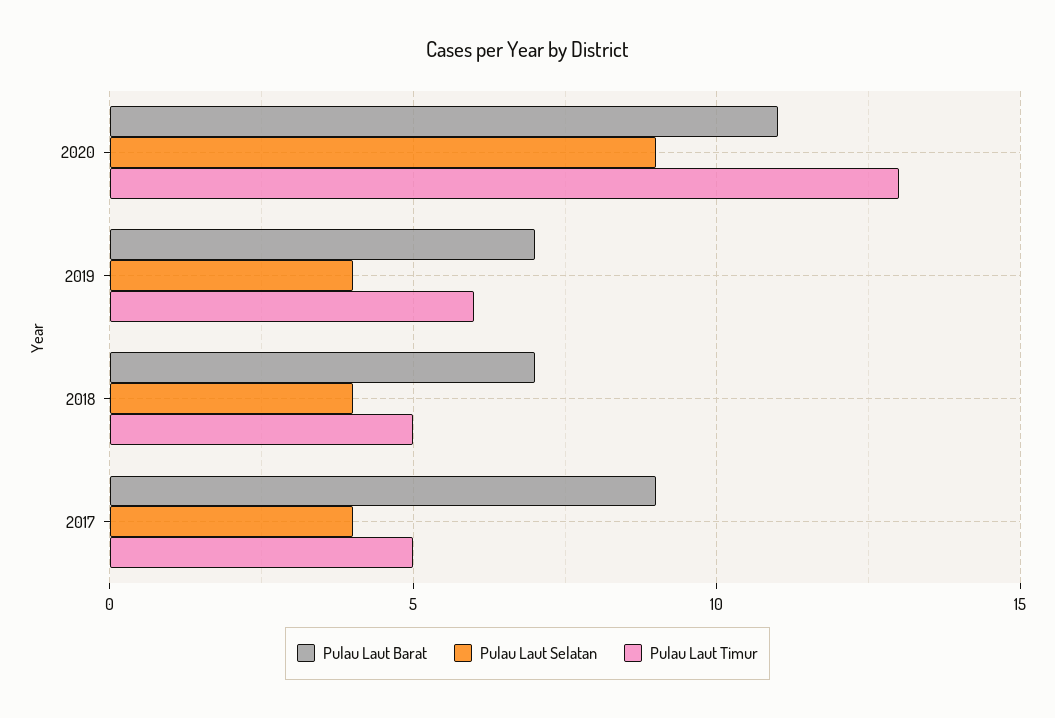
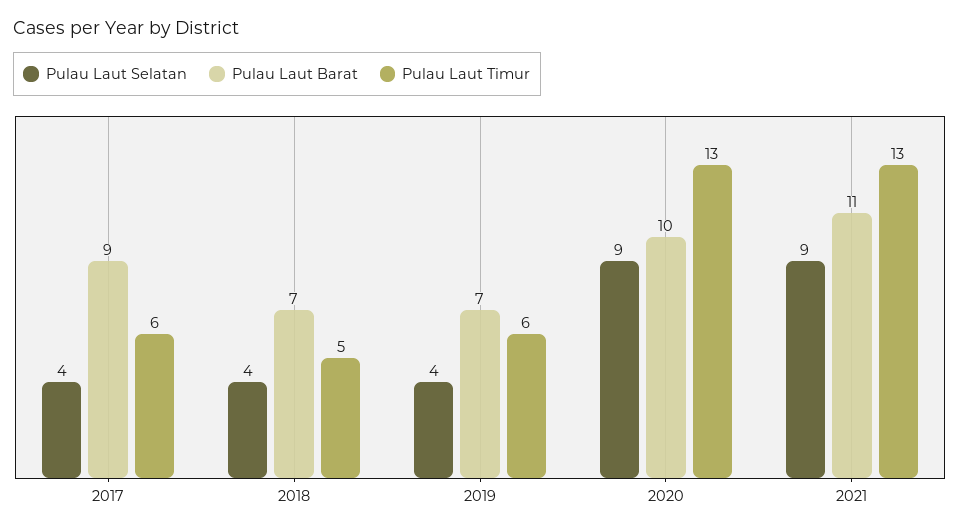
Pulau Laut Barat, 2020: 11 -> 10
Pulau Laut Timur, 2017: 5 -> 6
Pulau Laut Selatan, 2021: none -> 9
Pulau Laut Barat, 2021: none -> 11
Pulau Laut Timur, 2021: none -> 13

